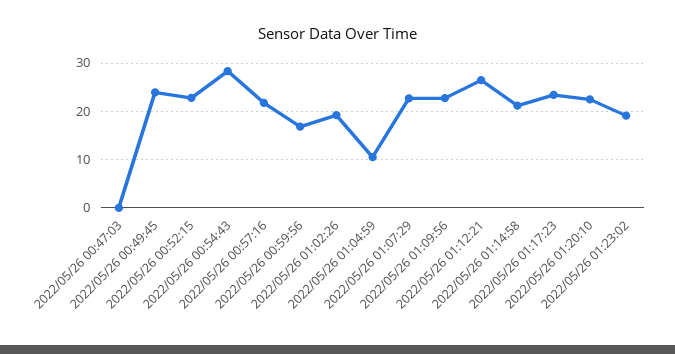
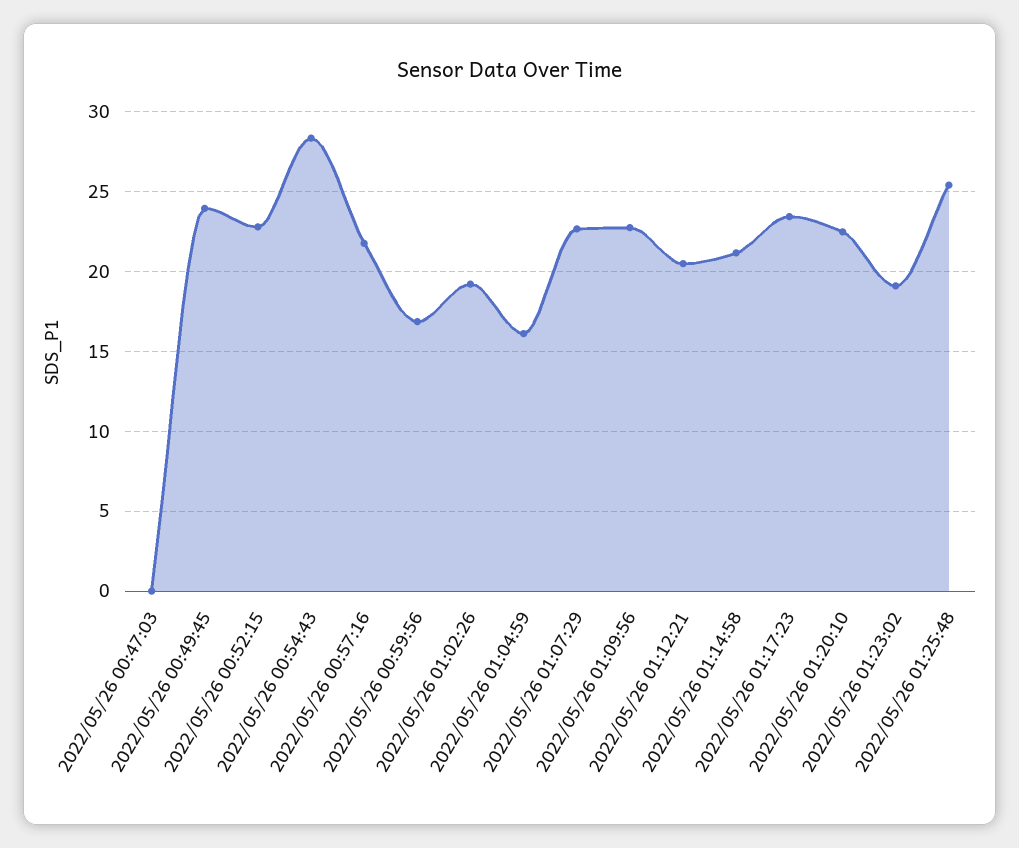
2022/05/26 01:04:59: 10 -> 16
2022/05/26 01:12:21: 26 -> 20.5
2022/05/26 01:25:48: none -> 25.5

